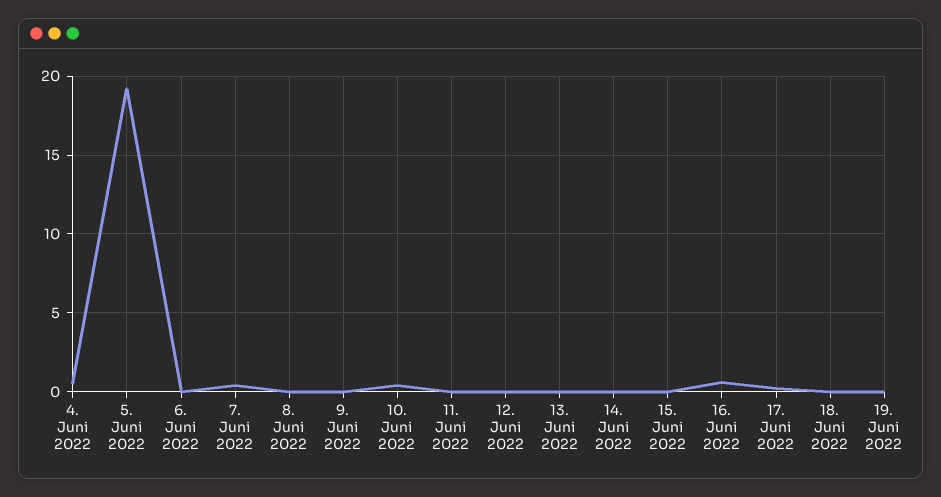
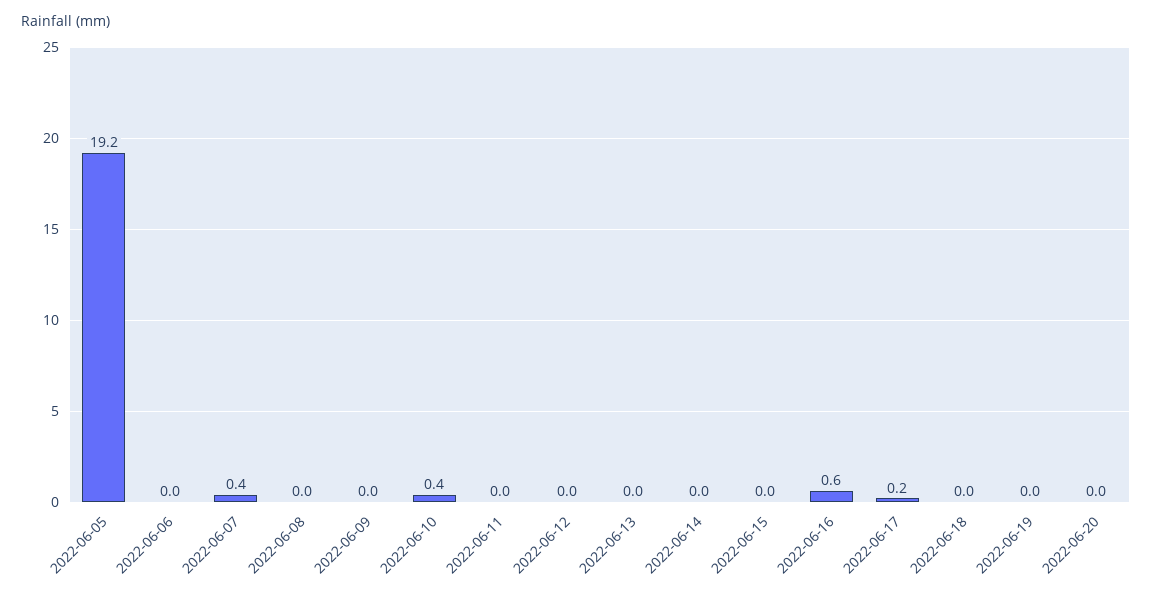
4. Juni 2022: 0.5 -> none
2022-06-20: none -> 0

